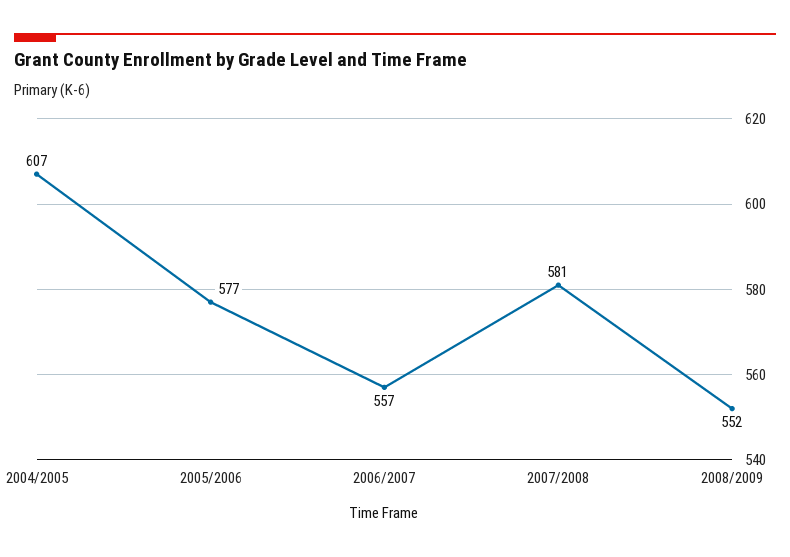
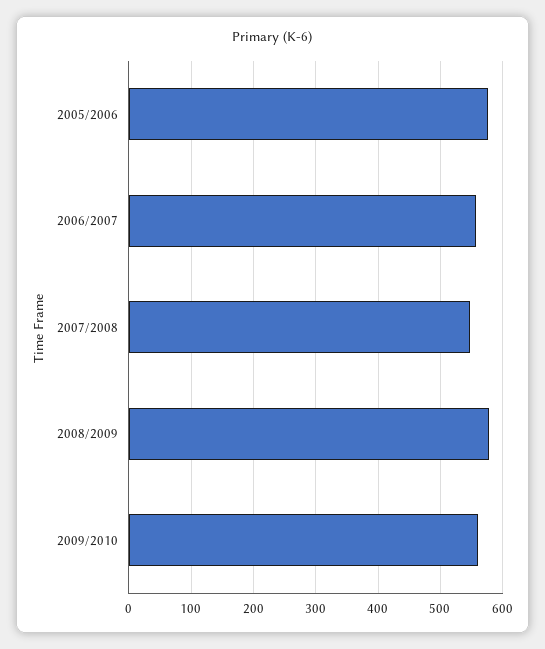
2004/2005: 607 -> none
2007/2008: 581 -> 550
2008/2009: 552 -> 580
2009/2010: none -> 560

